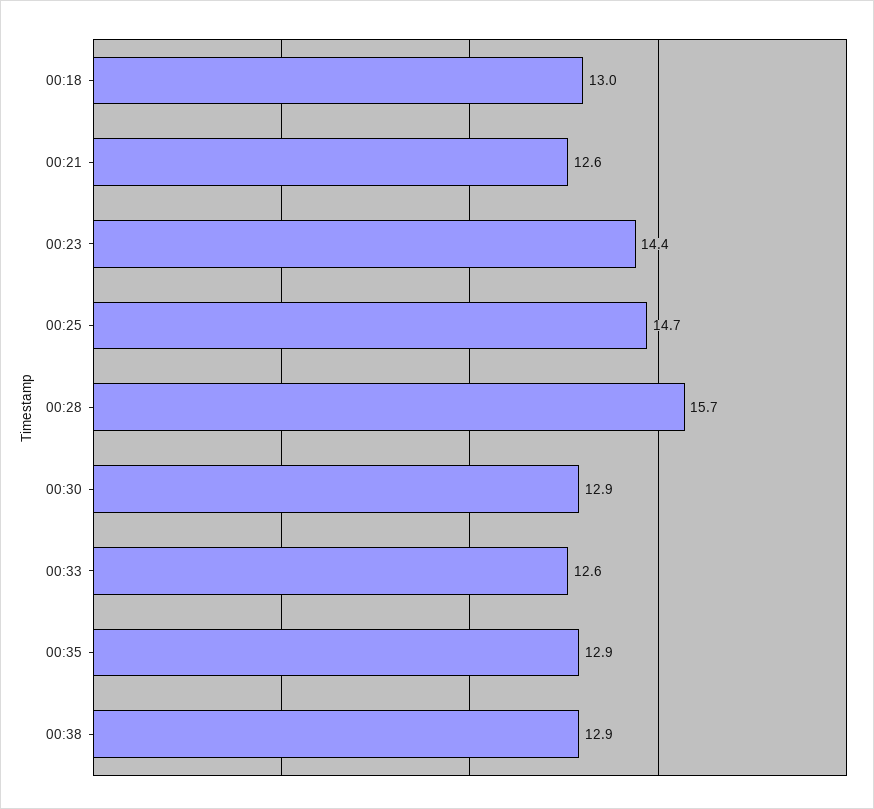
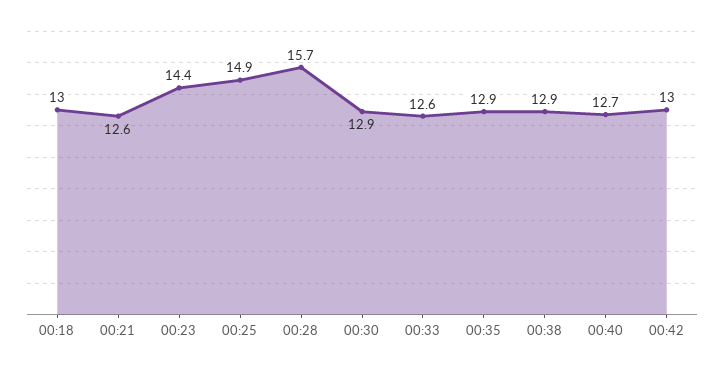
00:25: 14.7 -> 14.9
00:40: none -> 12.7
00:42: none -> 13

